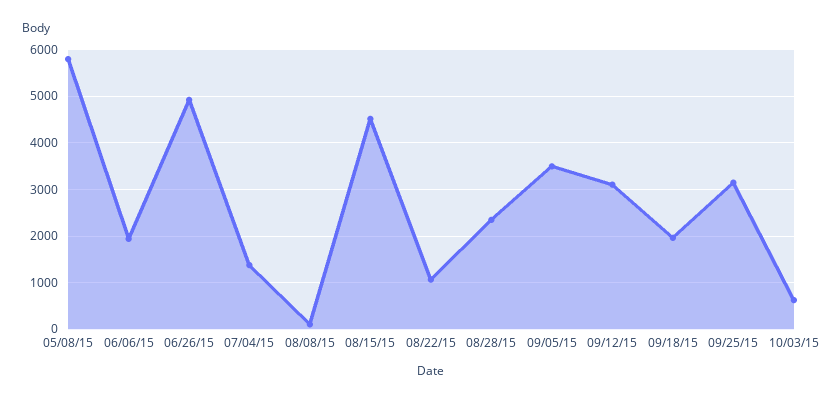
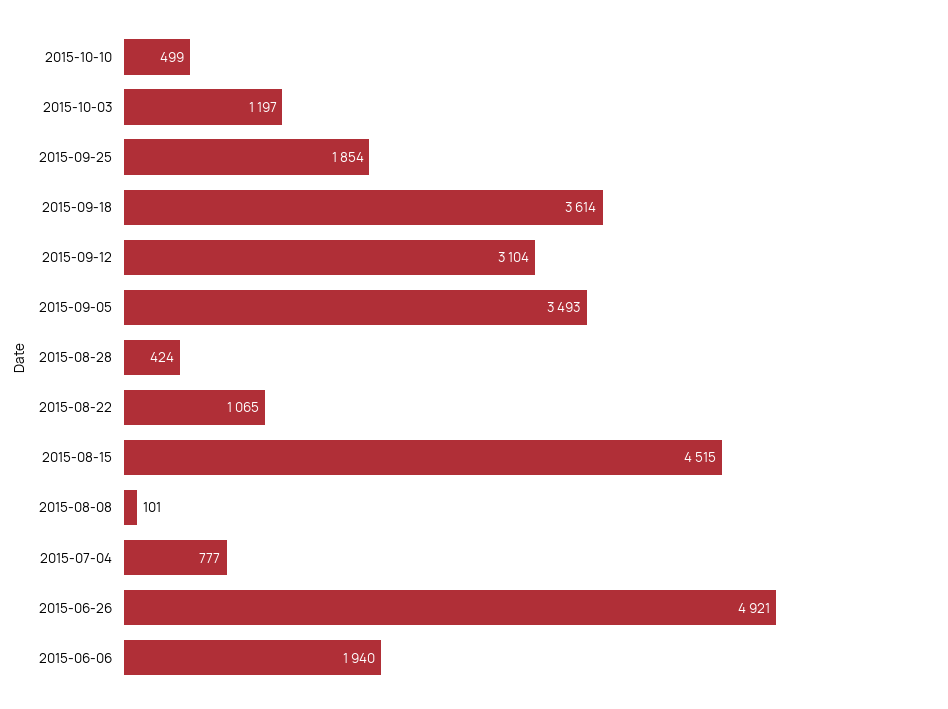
05/08/15: 5800 -> none
07/04/15: 1400 -> 777
08/28/15: 2400 -> 424
09/18/15: 2000 -> 3614
09/25/15: 3200 -> 1854
10/03/15: 600 -> 1197
2015-10-10: none -> 499

